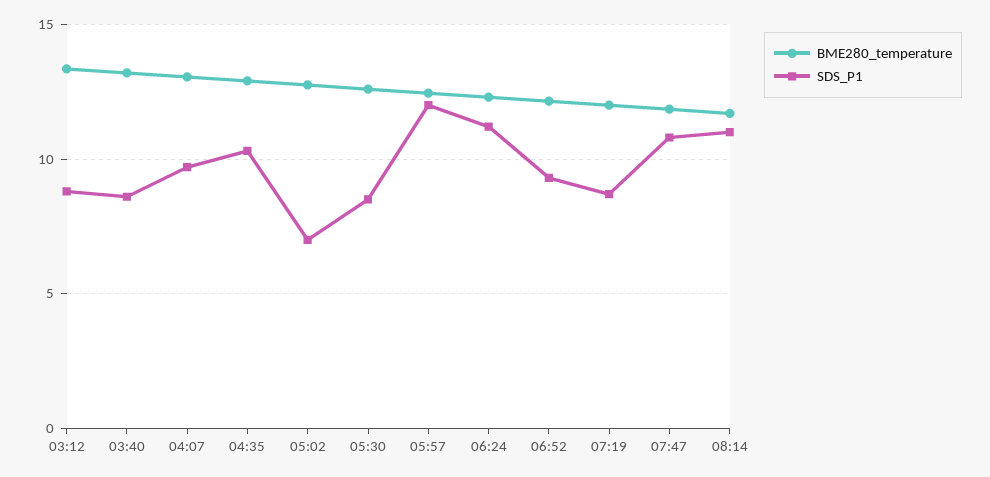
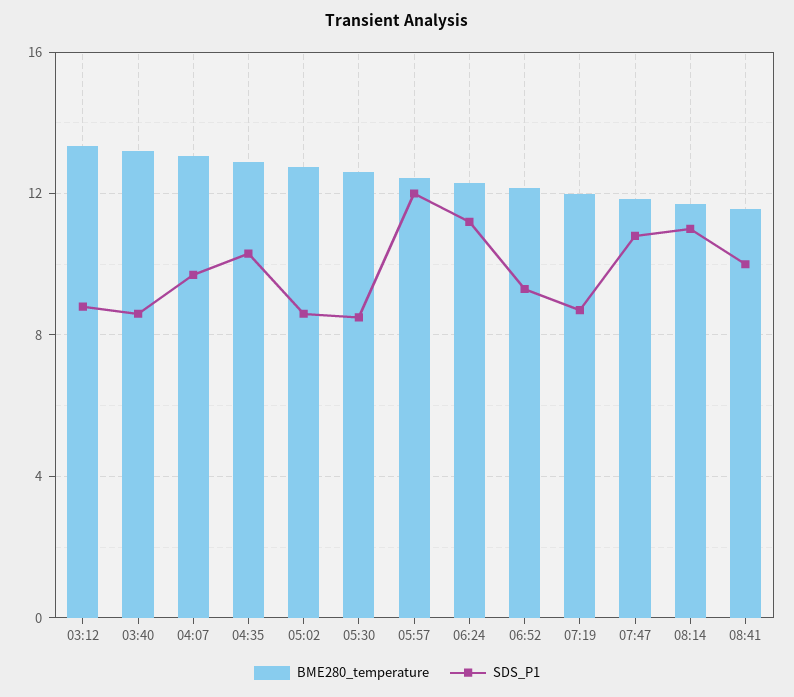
SDS_P1, 05:02: 7 -> 8.5
BME280_temperature, 08:41: none -> 11.5
SDS_P1, 08:41: none -> 10

